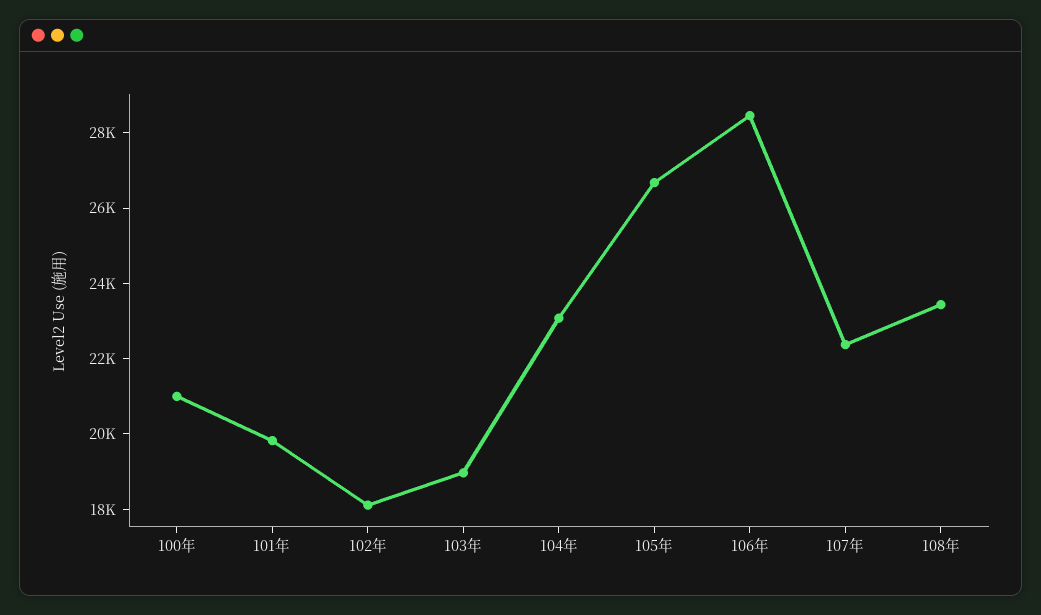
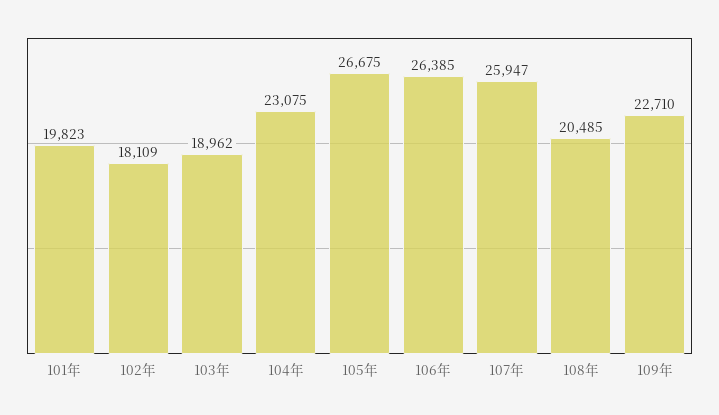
100年: 21000 -> none
106年: 28500 -> 26385
107年: 22500 -> 25947
108年: 23500 -> 20485
109年: none -> 22710

